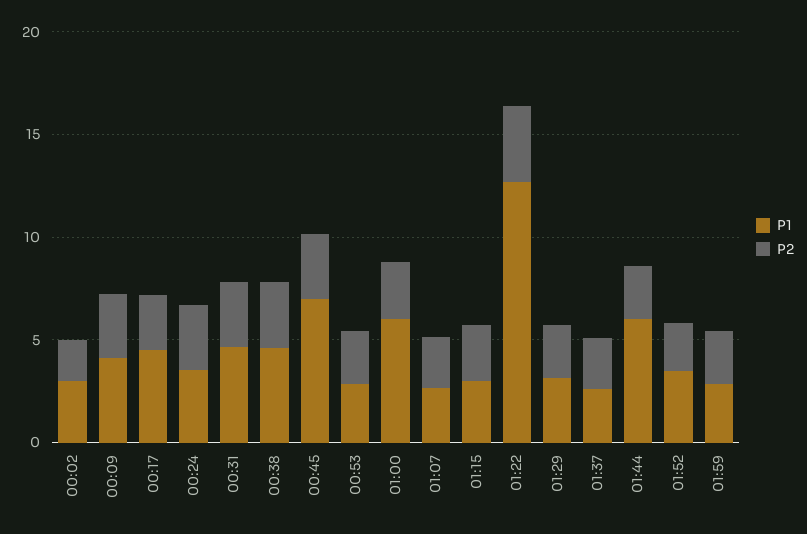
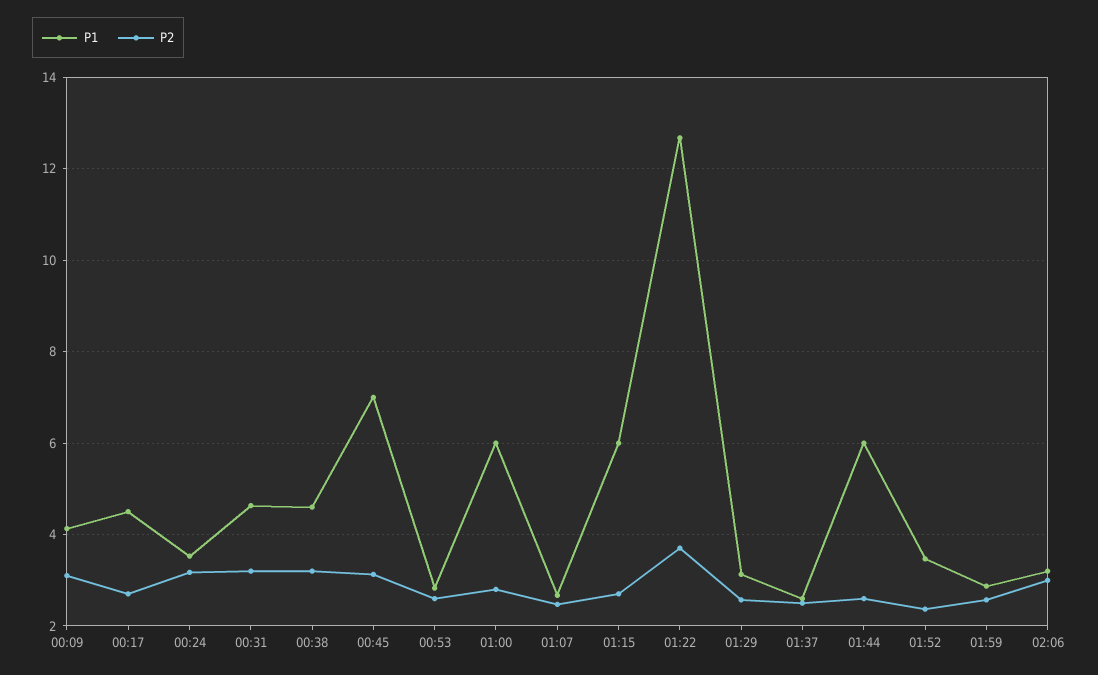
P1, 00:02: 3 -> none
P2, 00:02: 2 -> none
P1, 01:15: 3 -> 6
P1, 02:06: none -> 3.2
P2, 02:06: none -> 3

